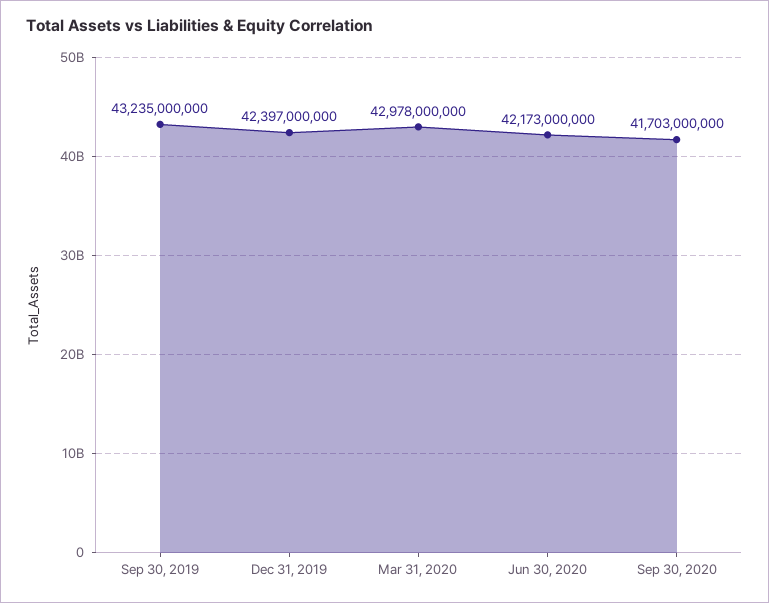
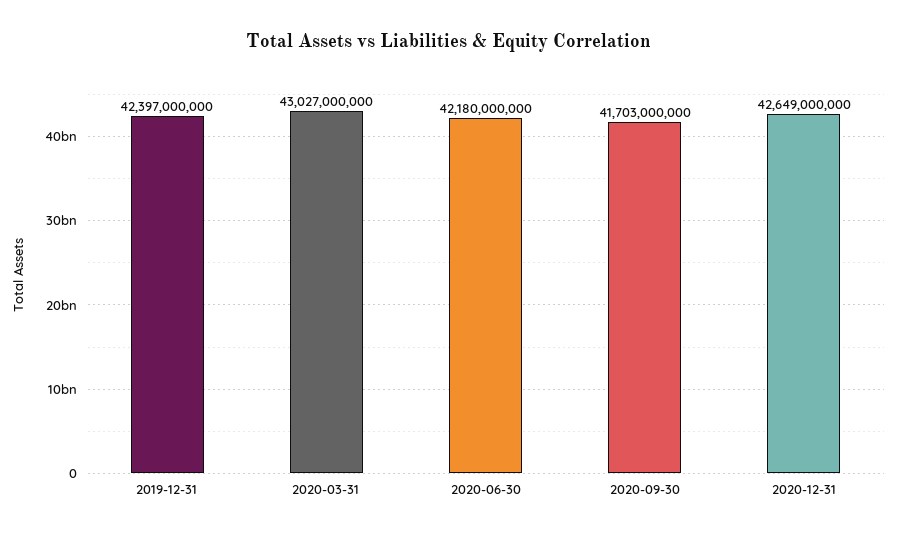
Sep 30, 2019: 43235000000 -> none
Mar 31, 2020: 42978000000 -> 43027000000
Jun 30, 2020: 42173000000 -> 42180000000
2020-12-31: none -> 42649000000

